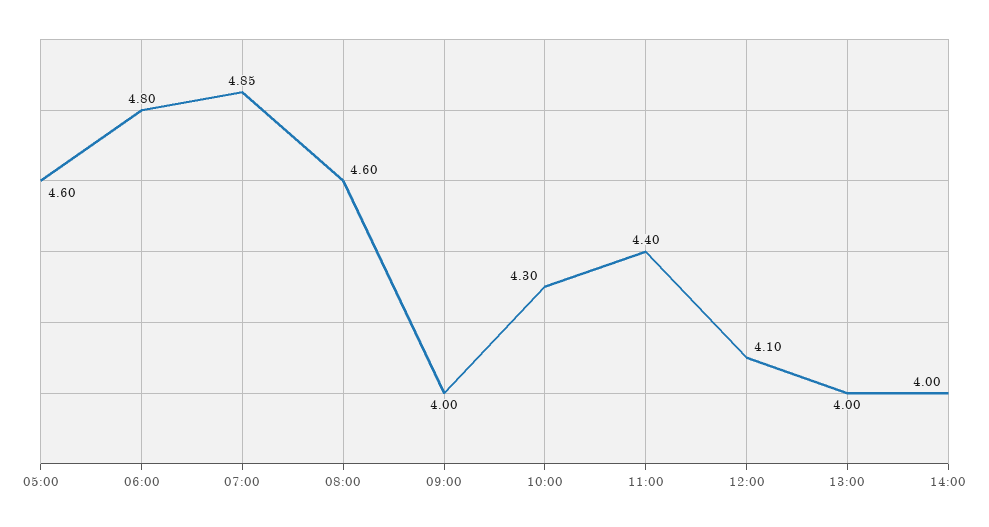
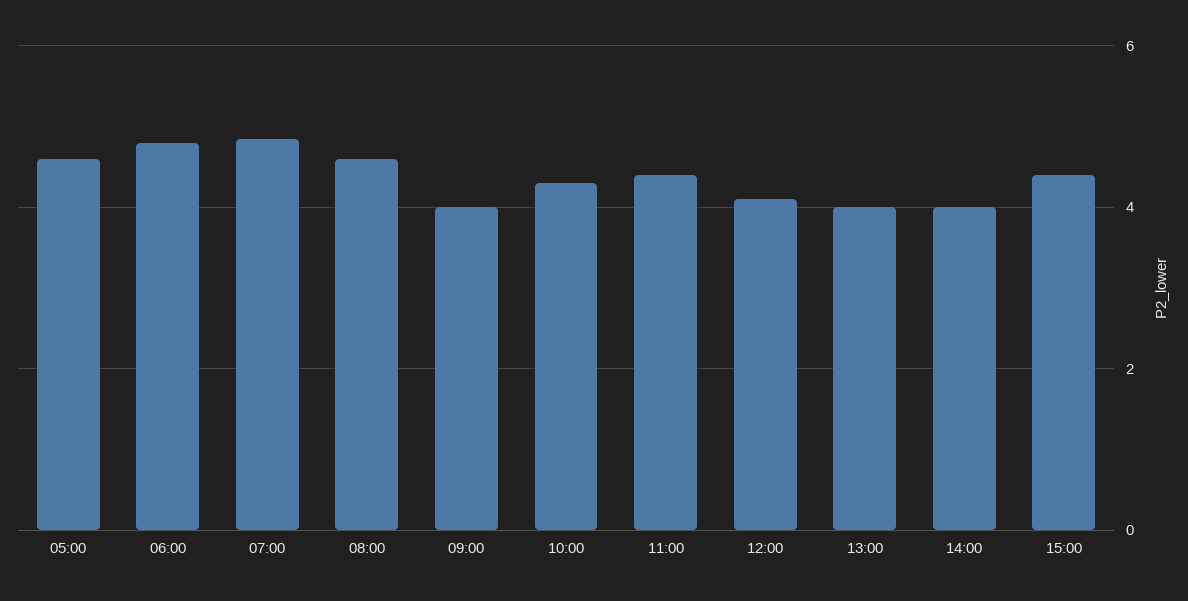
15:00: none -> 4.4

